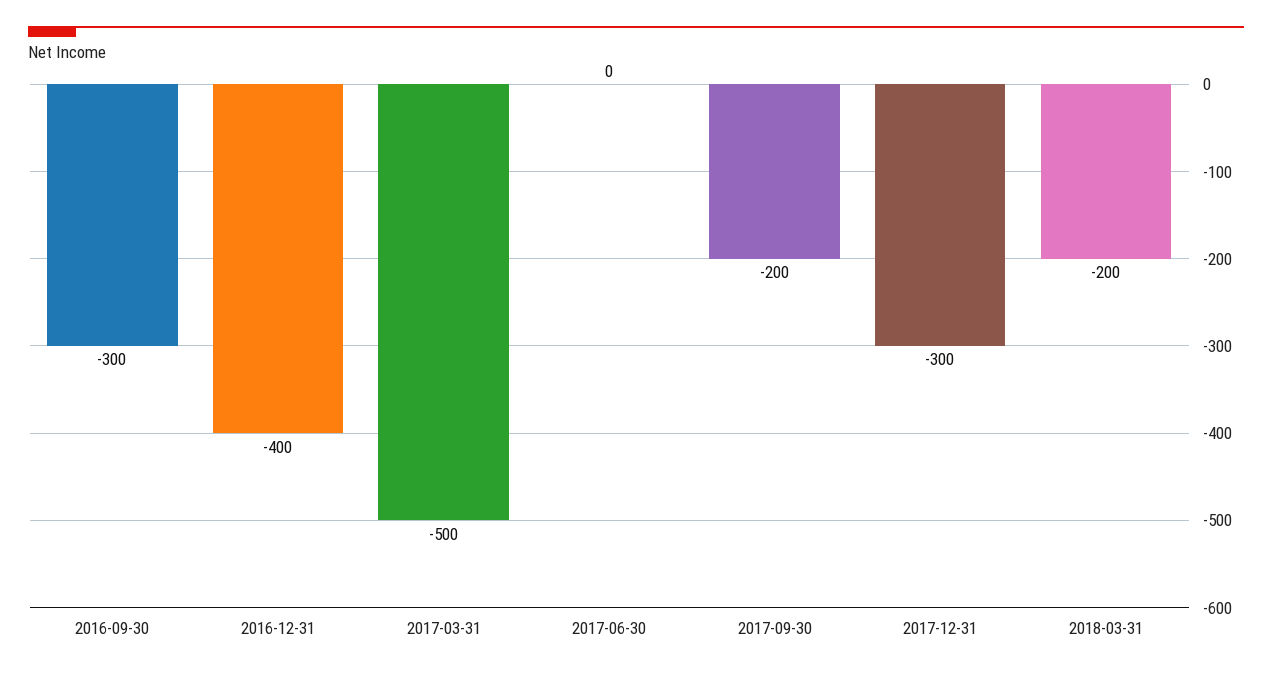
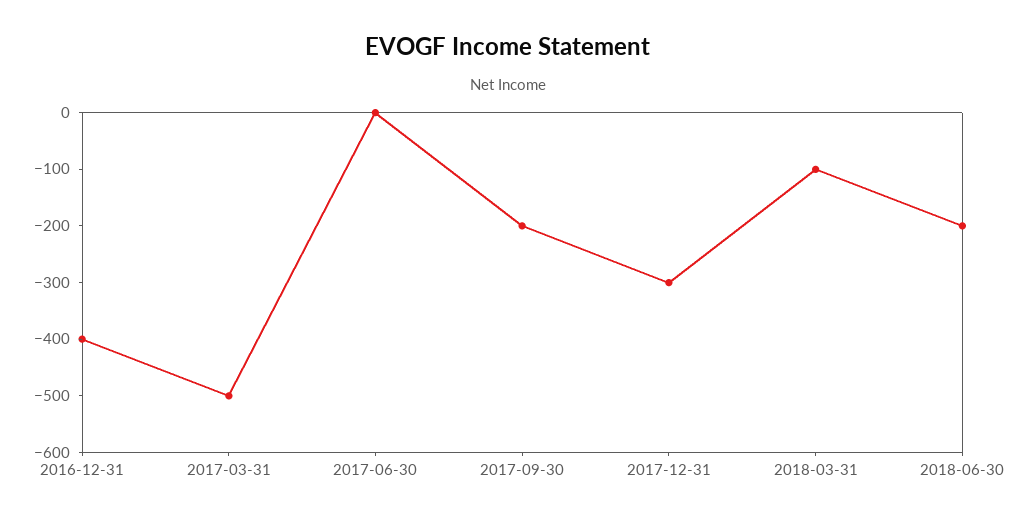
2016-09-30: -300 -> none
2018-03-31: -200 -> -100
2018-06-30: none -> -200

